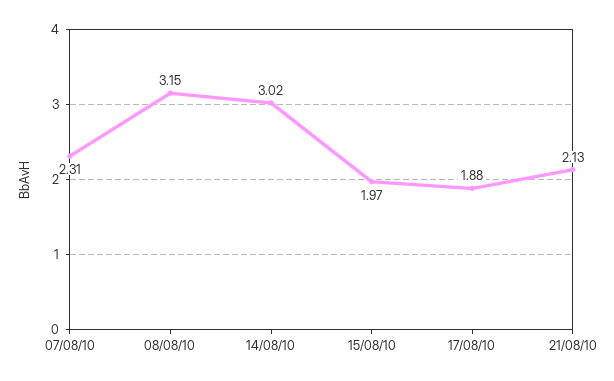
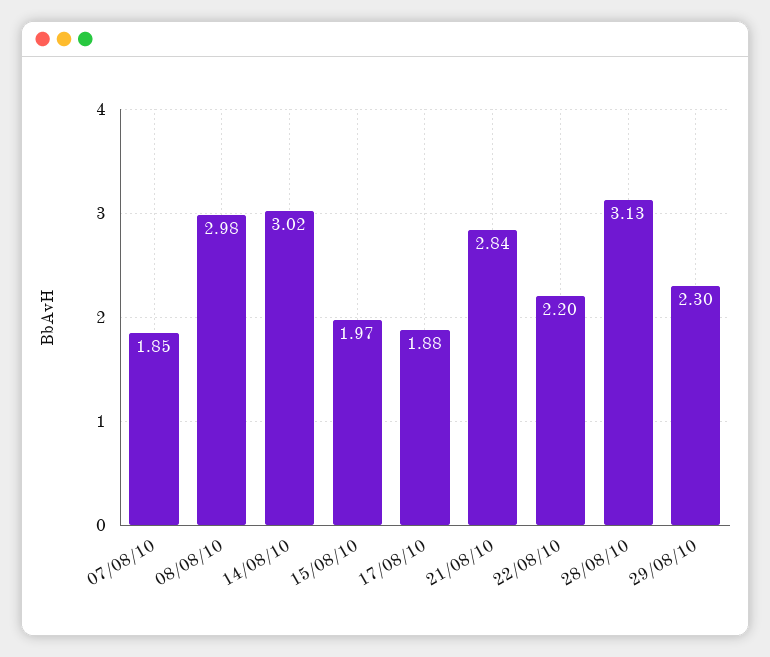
07/08/10: 2.31 -> 1.85
08/08/10: 3.15 -> 2.98
21/08/10: 2.13 -> 2.84
22/08/10: none -> 2.2
28/08/10: none -> 3.13
29/08/10: none -> 2.3

